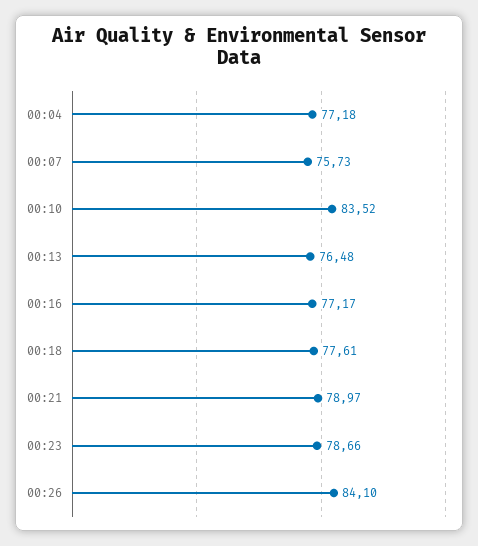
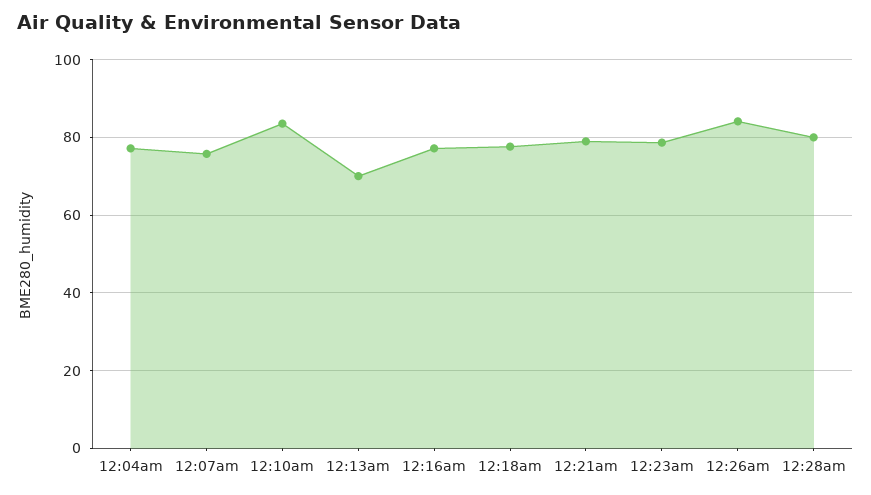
00:13: 76.48 -> 70
12:28am: none -> 80

